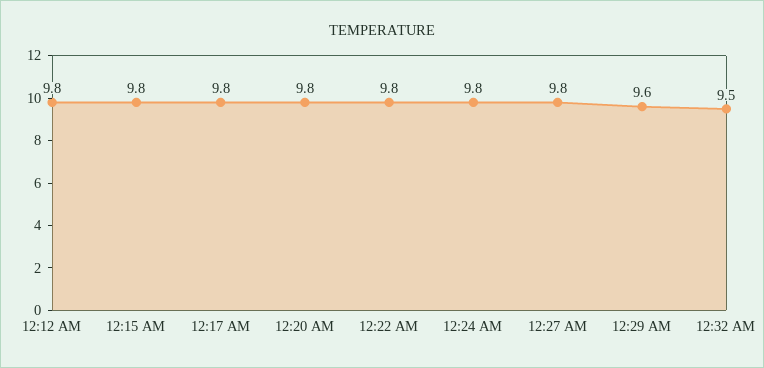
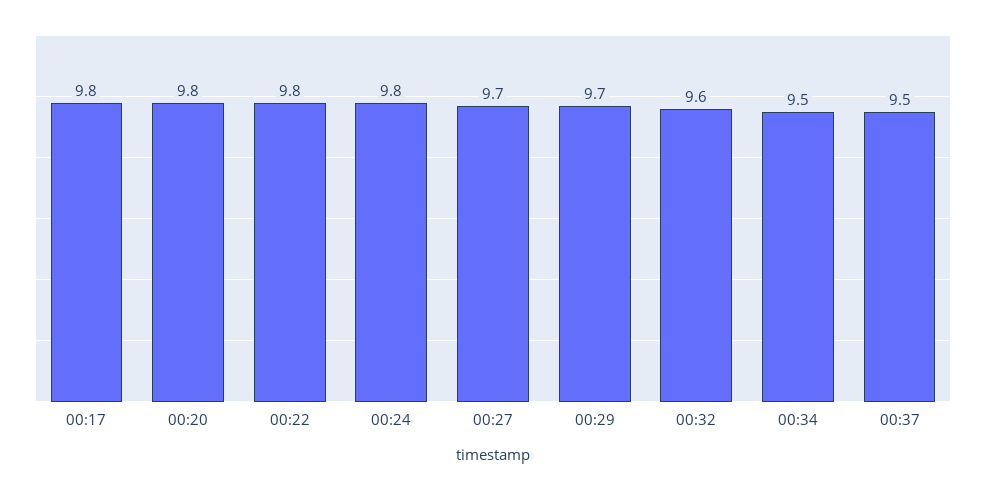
12:12 AM: 9.8 -> none
12:15 AM: 9.8 -> none
12:27 AM: 9.8 -> 9.7
12:29 AM: 9.6 -> 9.7
12:32 AM: 9.5 -> 9.6
00:34: none -> 9.5
00:37: none -> 9.5

